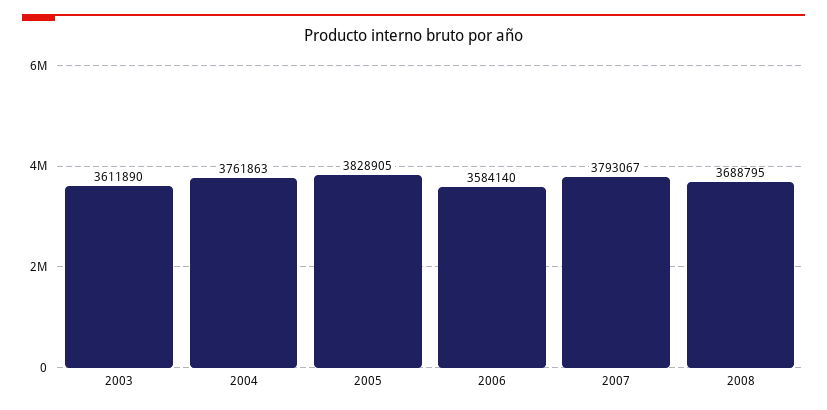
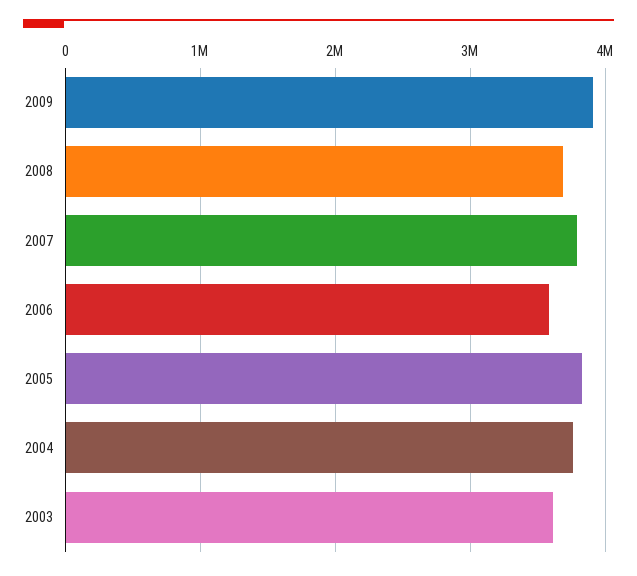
2009: none -> 3900000

